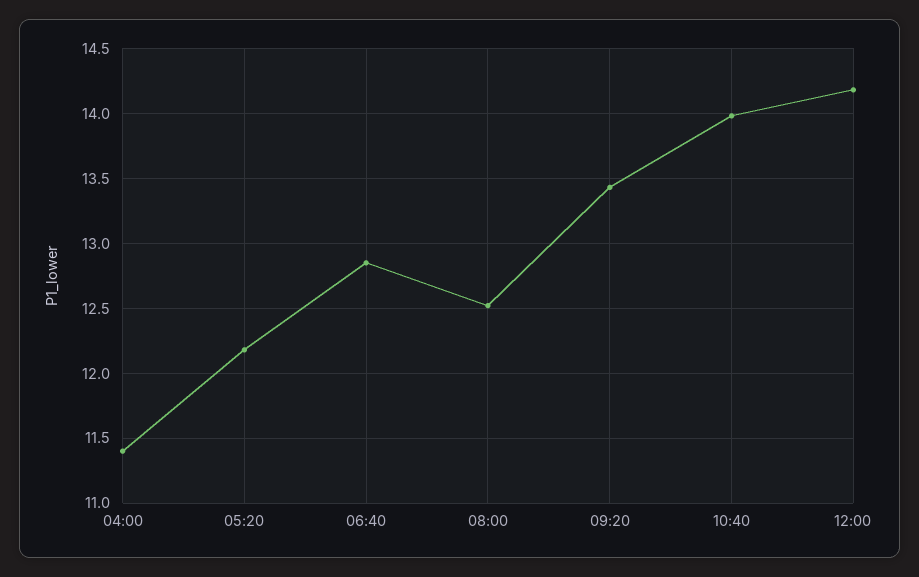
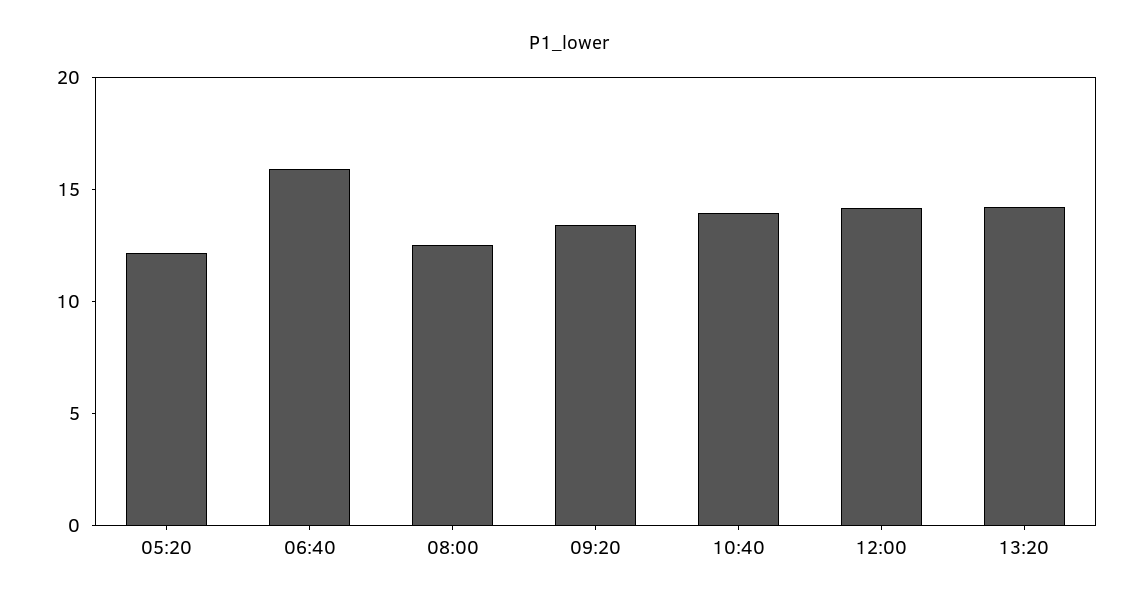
04:00: 11.4 -> none
06:40: 12.85 -> 16
13:20: none -> 14

